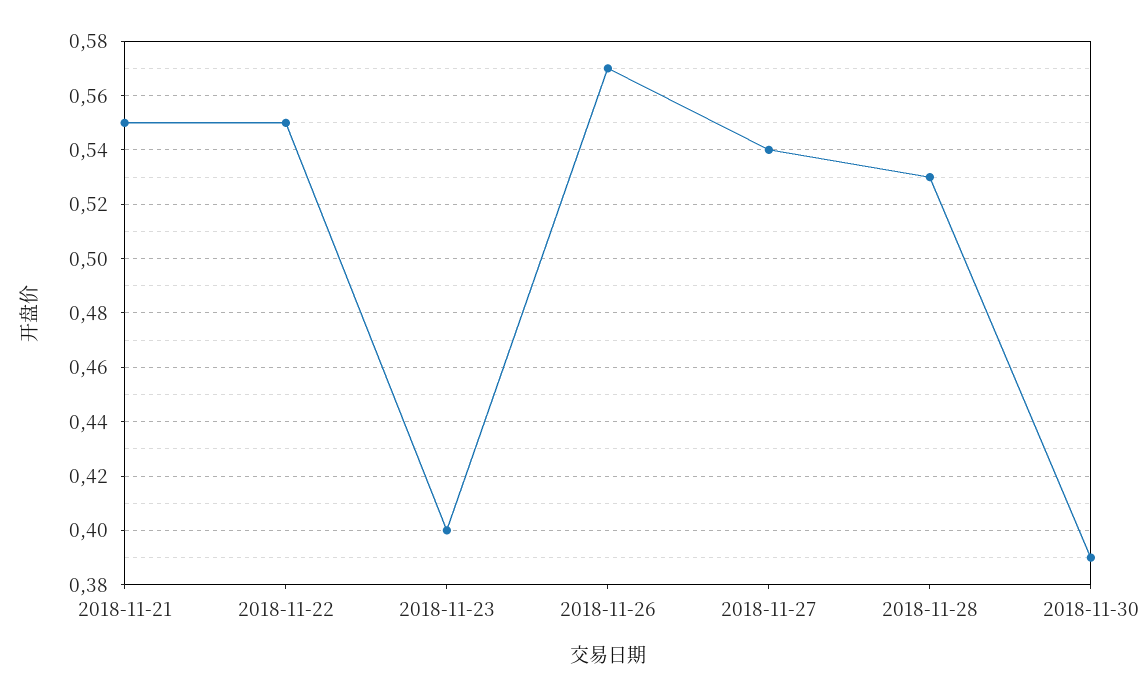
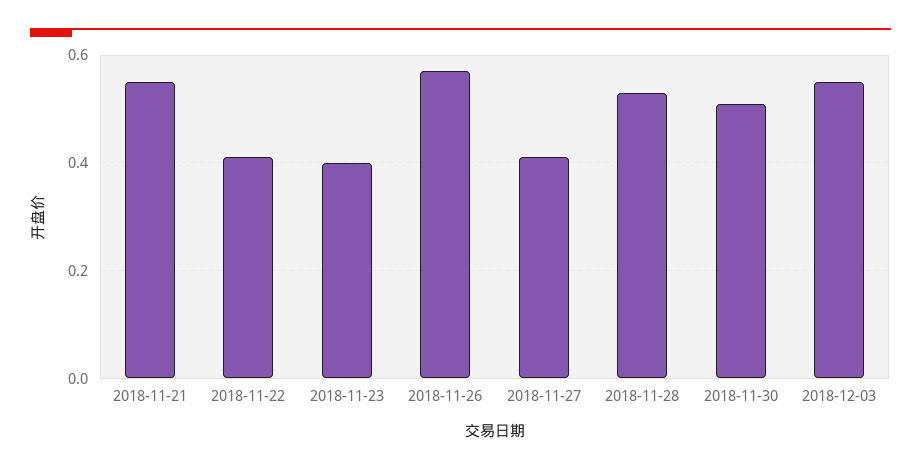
2018-11-22: 0.55 -> 0.4
2018-11-27: 0.54 -> 0.4
2018-11-30: 0.39 -> 0.5
2018-12-03: none -> 0.55

